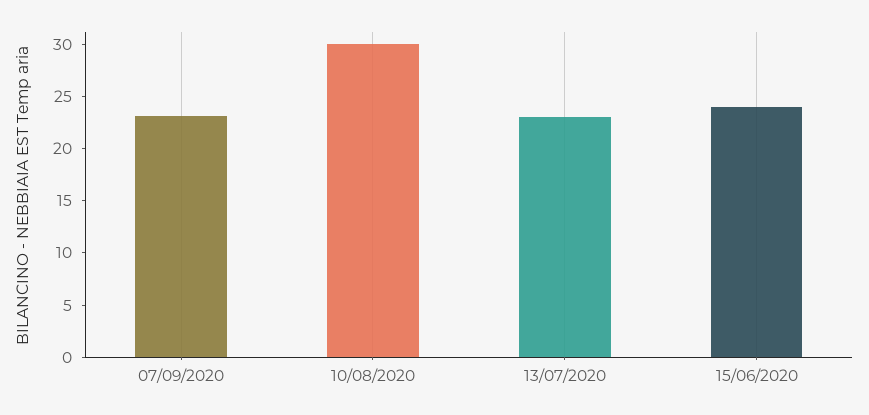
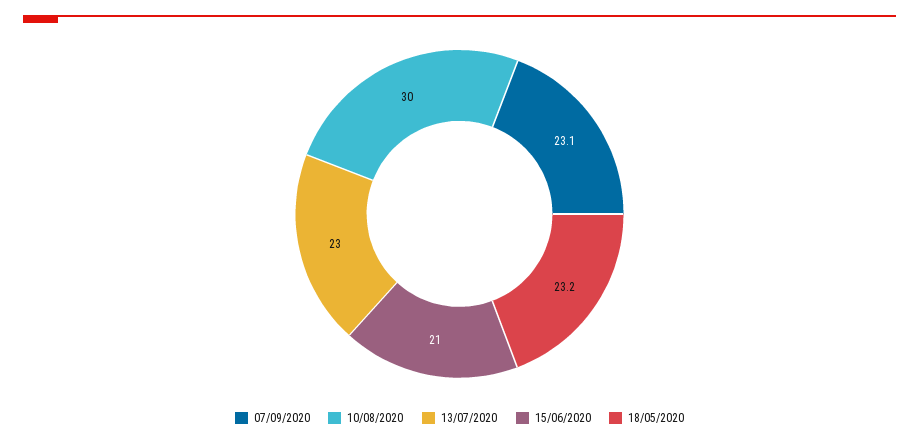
15/06/2020: 24 -> 21
18/05/2020: none -> 23.2

